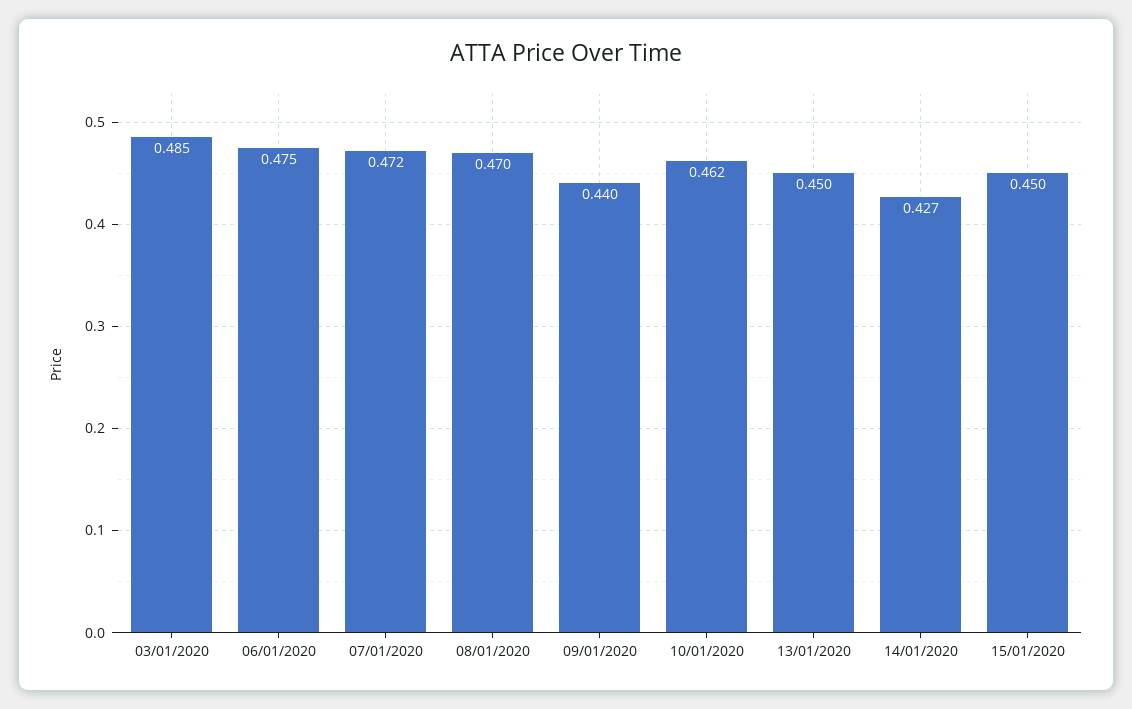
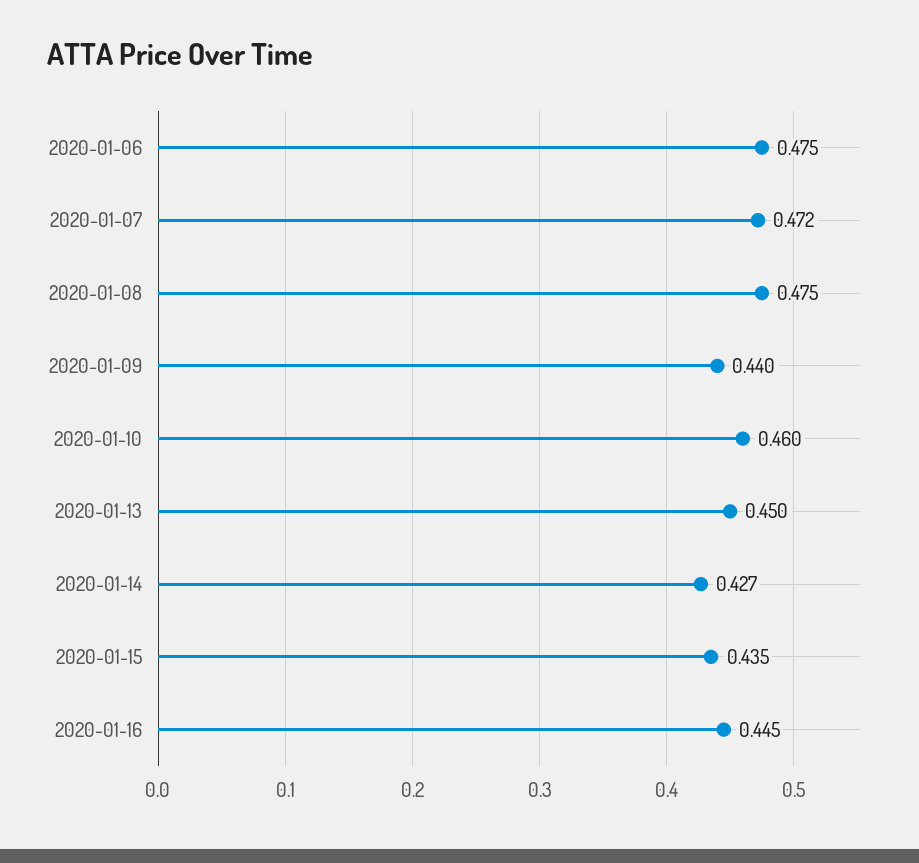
03/01/2020: 0.485 -> none
08/01/2020: 0.47 -> 0.475
10/01/2020: 0.462 -> 0.46
15/01/2020: 0.45 -> 0.435
2020-01-16: none -> 0.445

